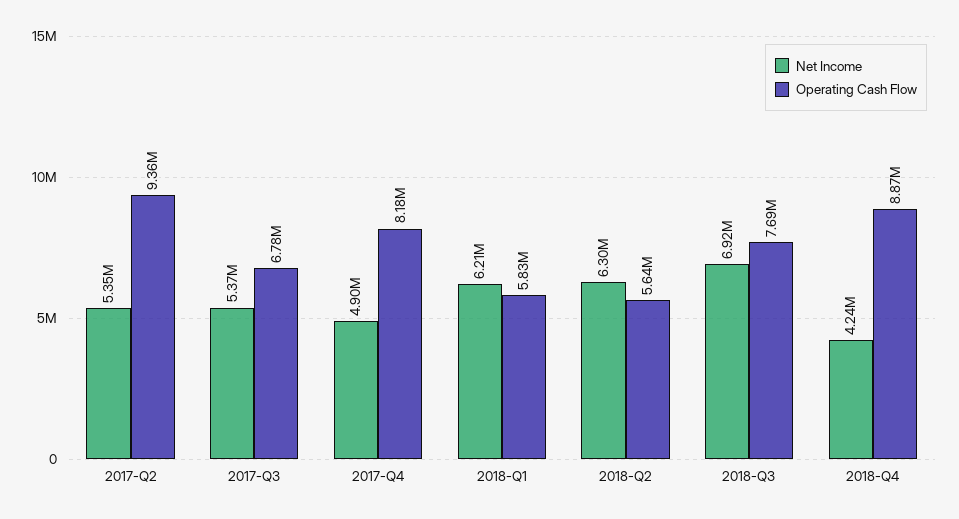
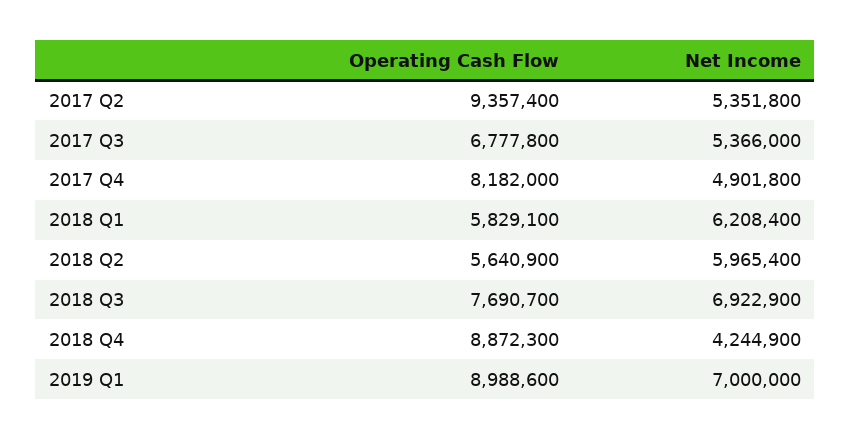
Net Income, 2018-Q2: 6300000 -> 5965400
Operating Cash Flow, 2019 Q1: none -> 8988600
Net Income, 2019 Q1: none -> 7000000

